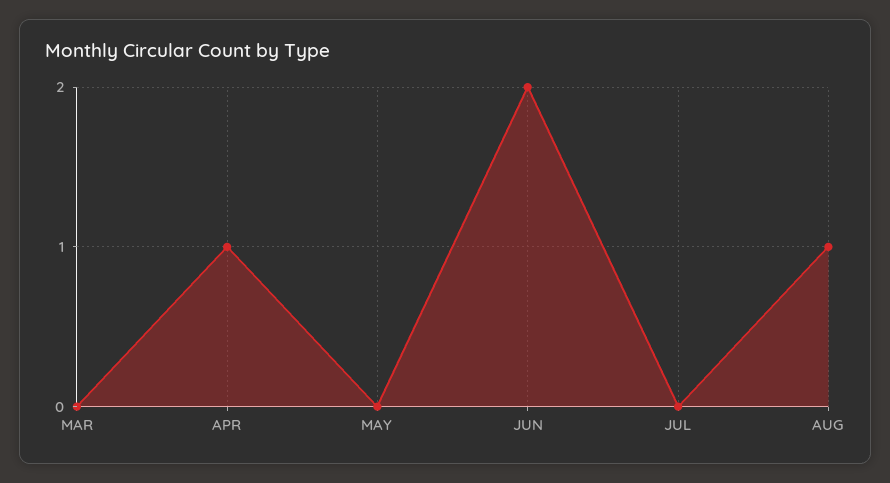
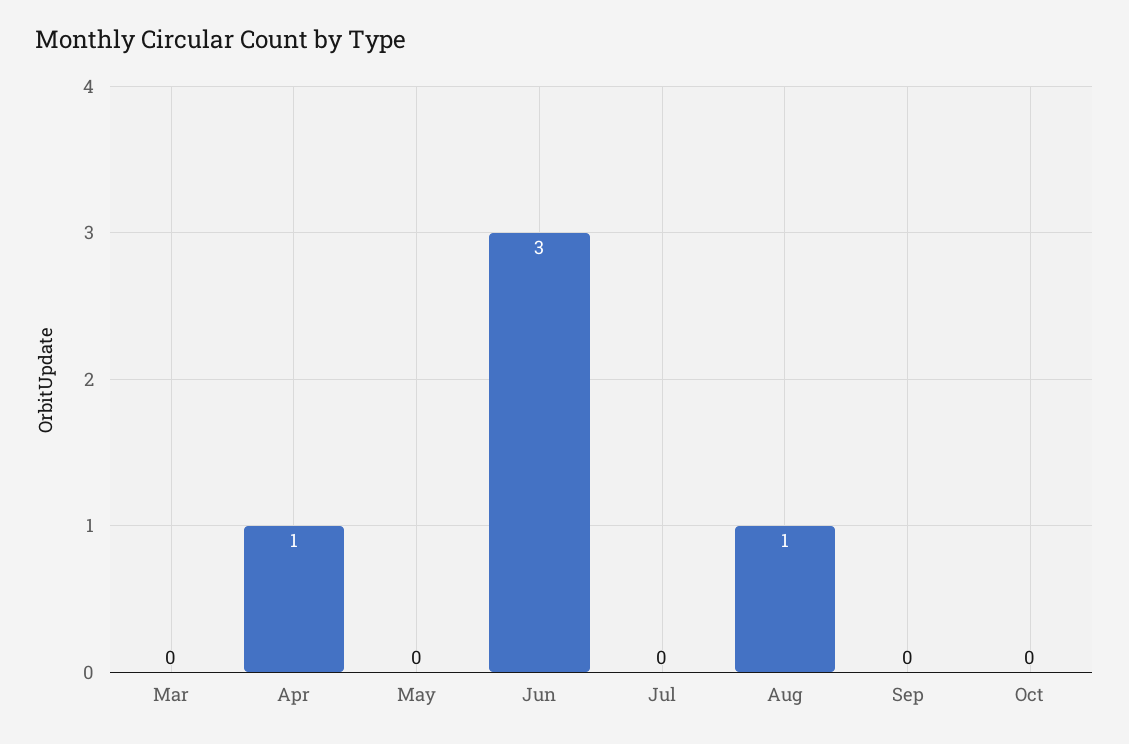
JUN: 2 -> 3
Sep: none -> 0
Oct: none -> 0

